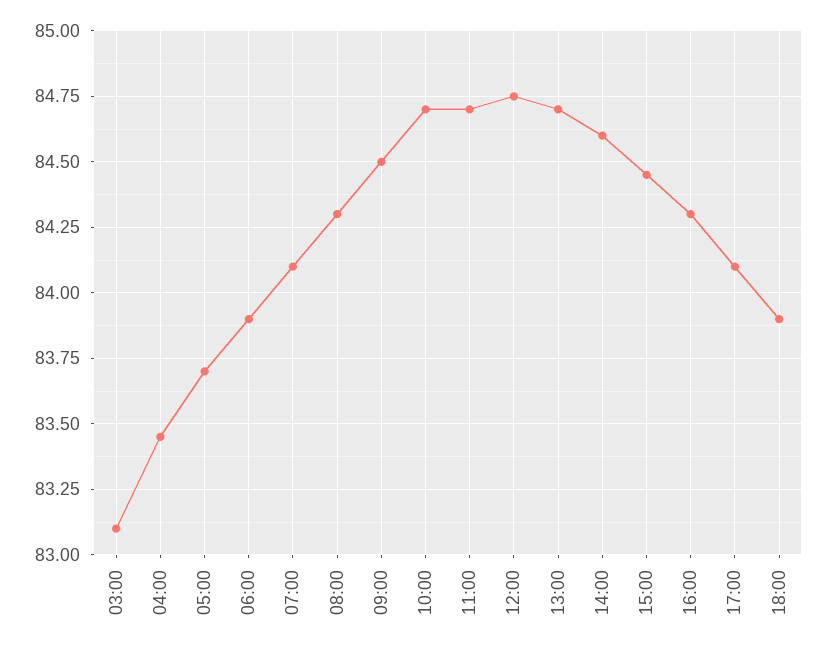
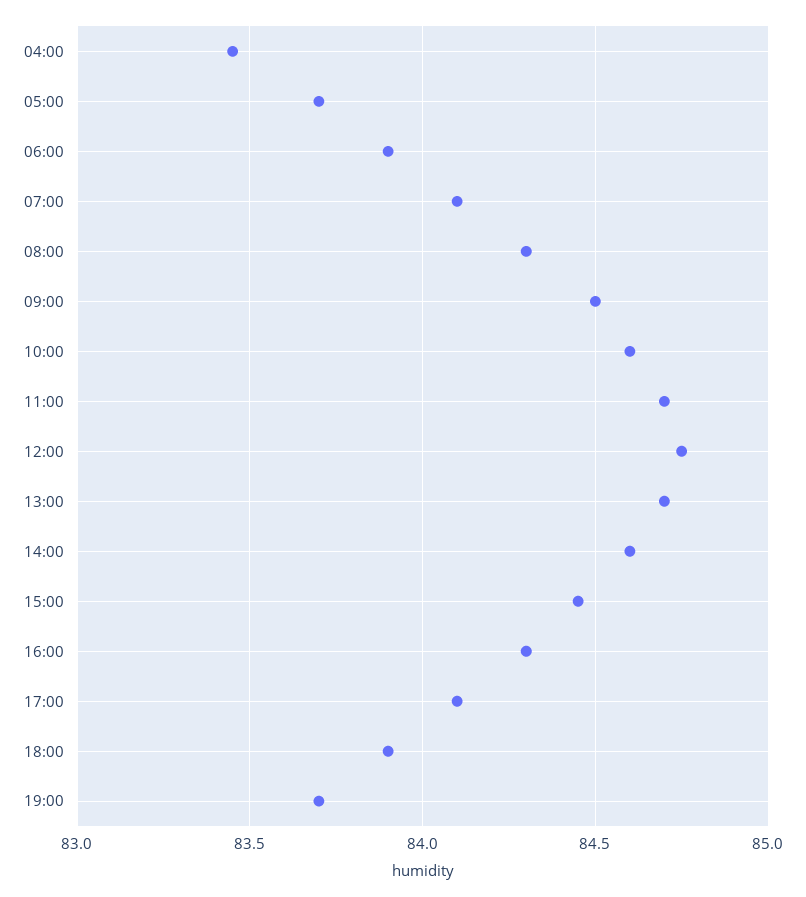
03:00: 83.1 -> none
10:00: 84.7 -> 84.6
19:00: none -> 83.7

